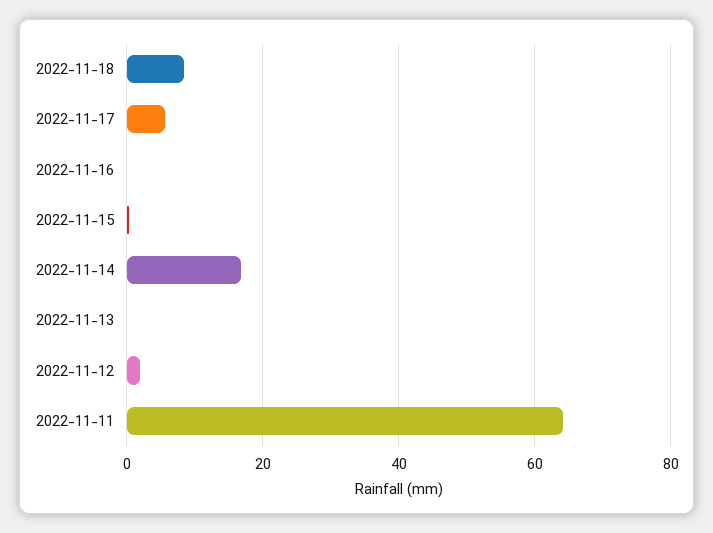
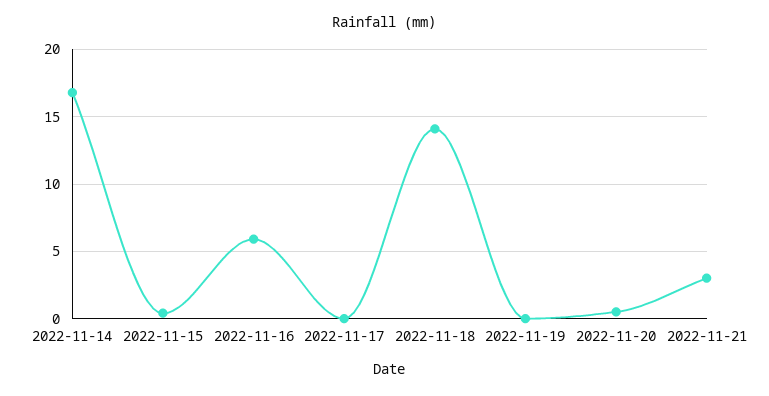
2022-11-18: 8 -> 14
2022-11-17: 6 -> 0
2022-11-16: 0 -> 6
2022-11-13: 0 -> none
2022-11-12: 2 -> none
2022-11-11: 64 -> none
2022-11-19: none -> 0
2022-11-20: none -> 0.5
2022-11-21: none -> 3

